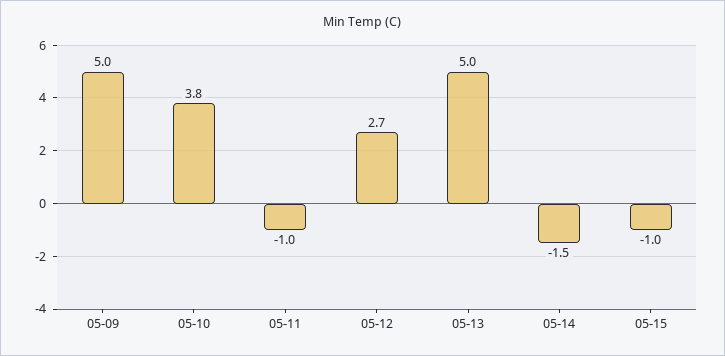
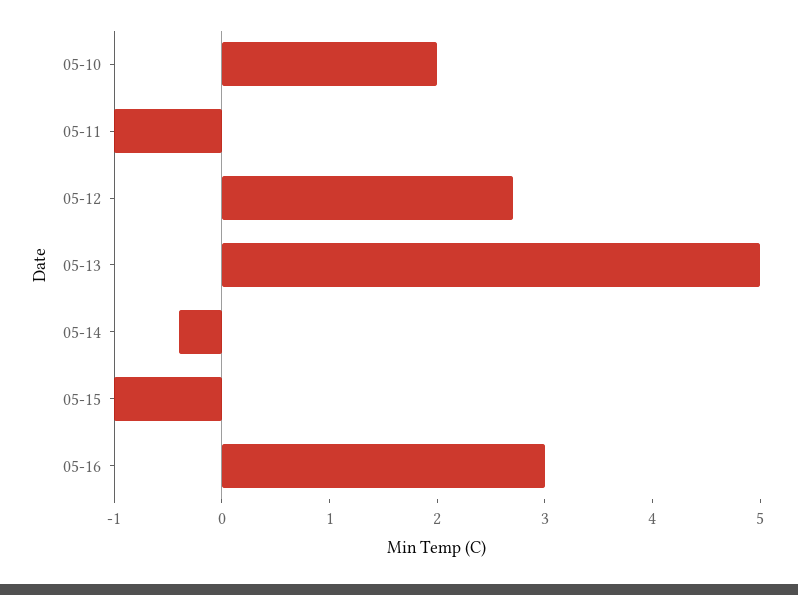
05-09: 5 -> none
05-10: 3.8 -> 2
05-14: -1.5 -> -0.4
05-16: none -> 3

